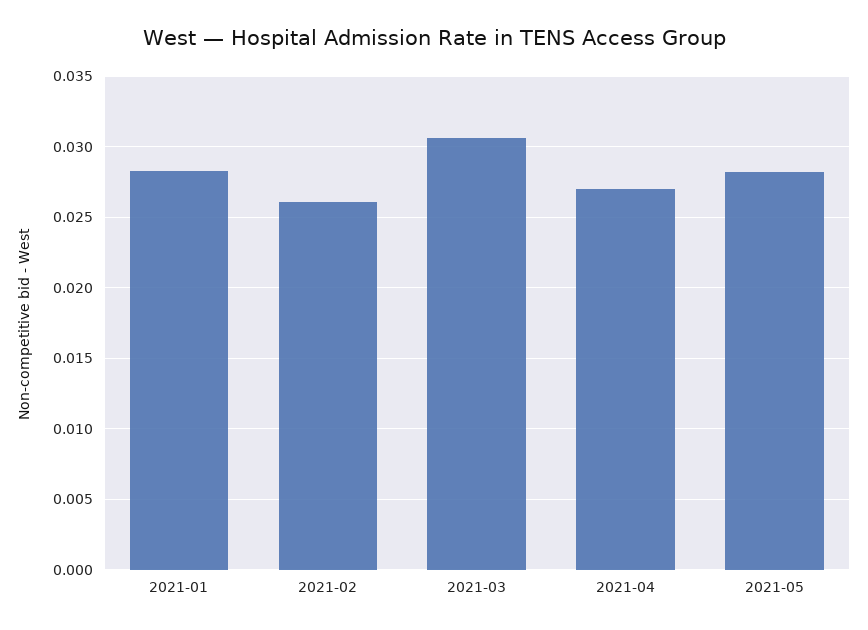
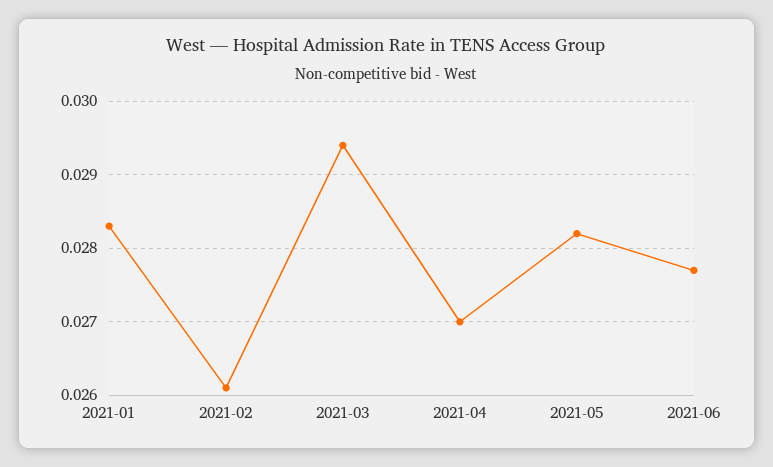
2021-03: 0.0305 -> 0.0294
2021-06: none -> 0.0277

